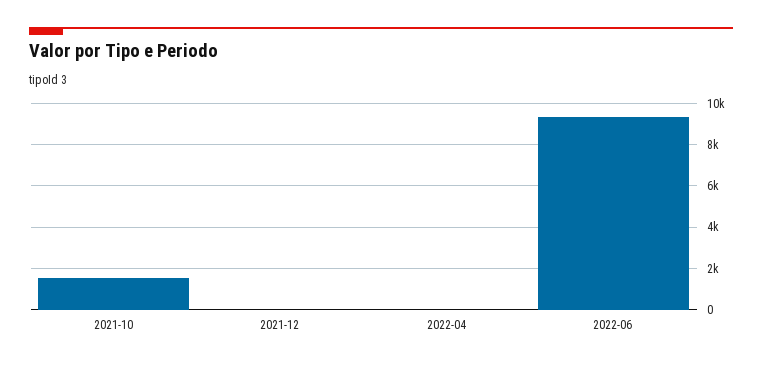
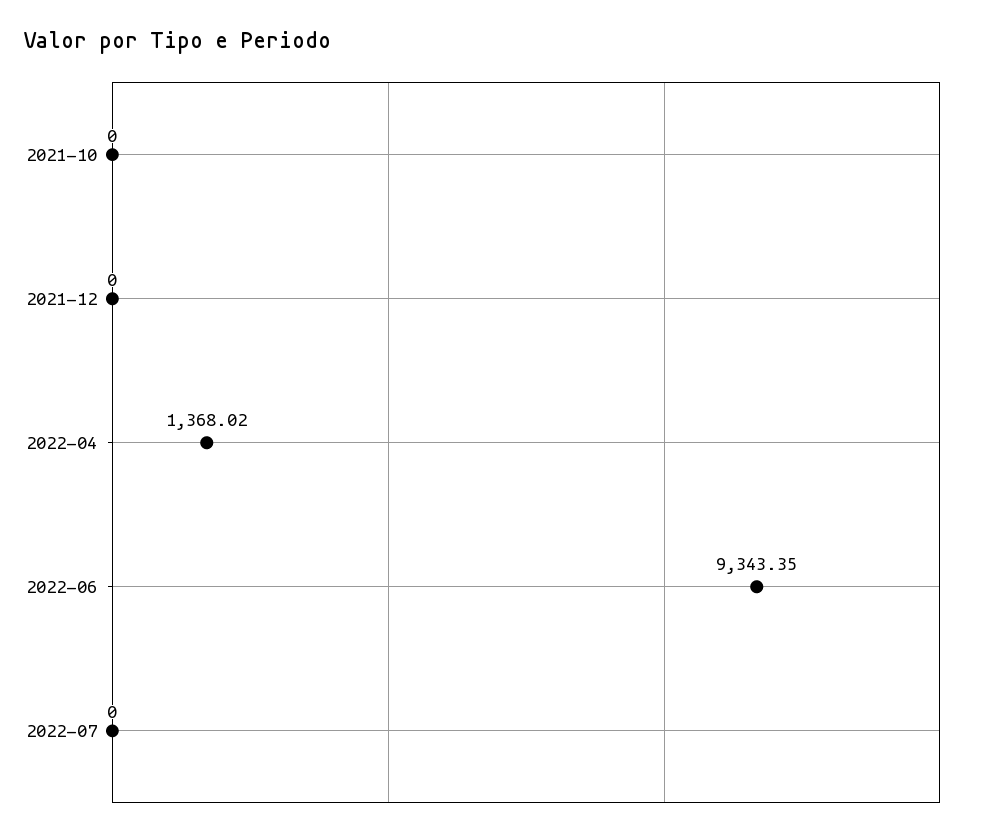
2021-10: 1500 -> 0
2022-04: 0 -> 1368.02
2022-07: none -> 0

